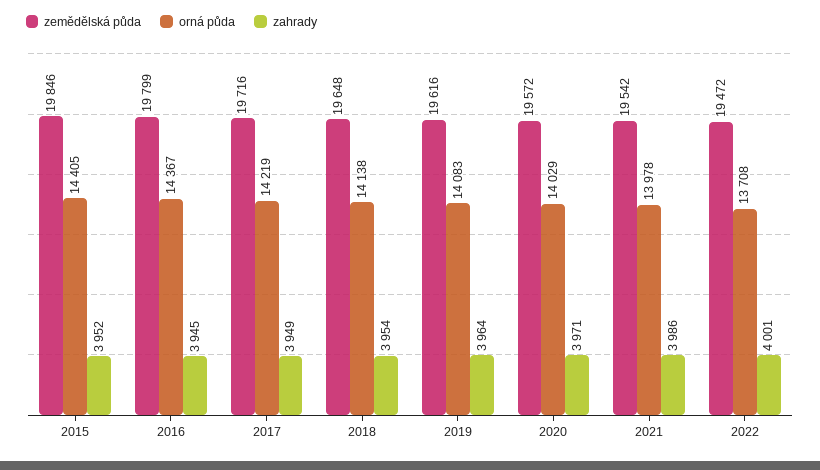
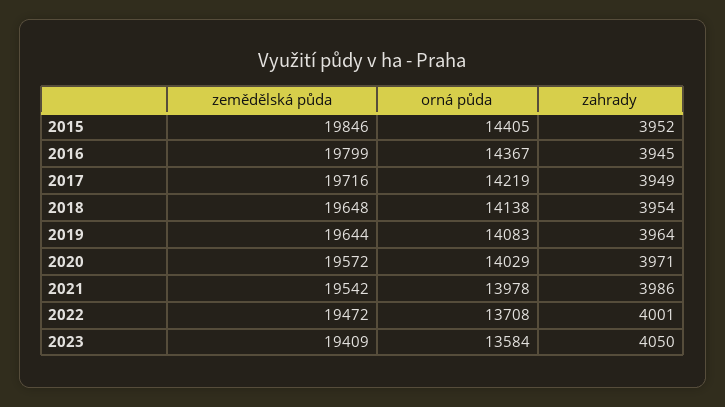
zemědělská půda, 2019: 19616 -> 19644
zemědělská půda, 2023: none -> 19409
orná půda, 2023: none -> 13584
zahrady, 2023: none -> 4050

